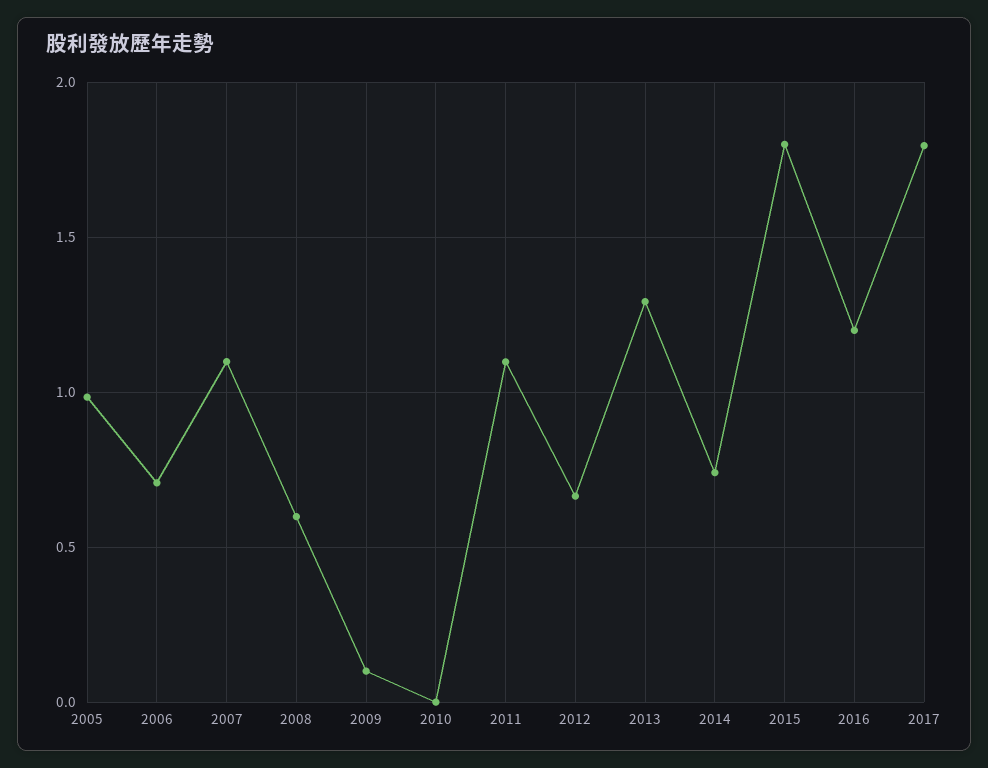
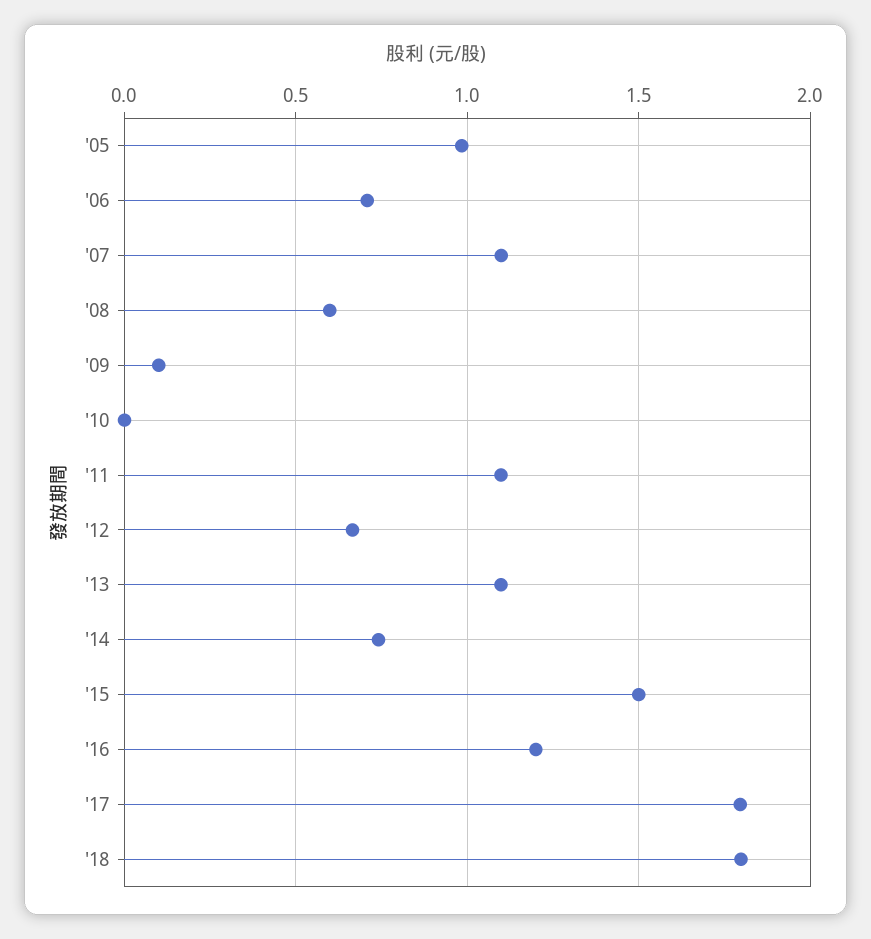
2013: 1.3 -> 1.1
2015: 1.8 -> 1.5
'18: none -> 1.8

